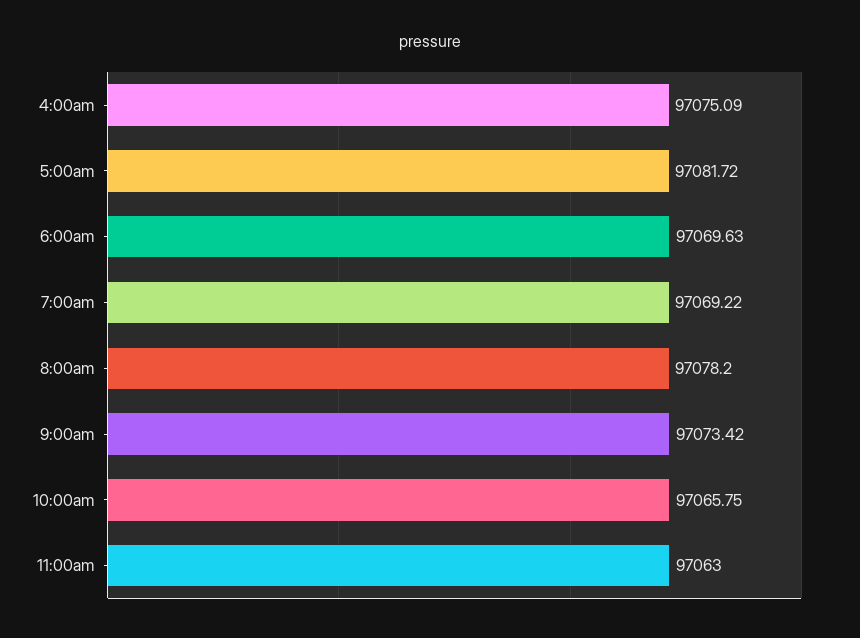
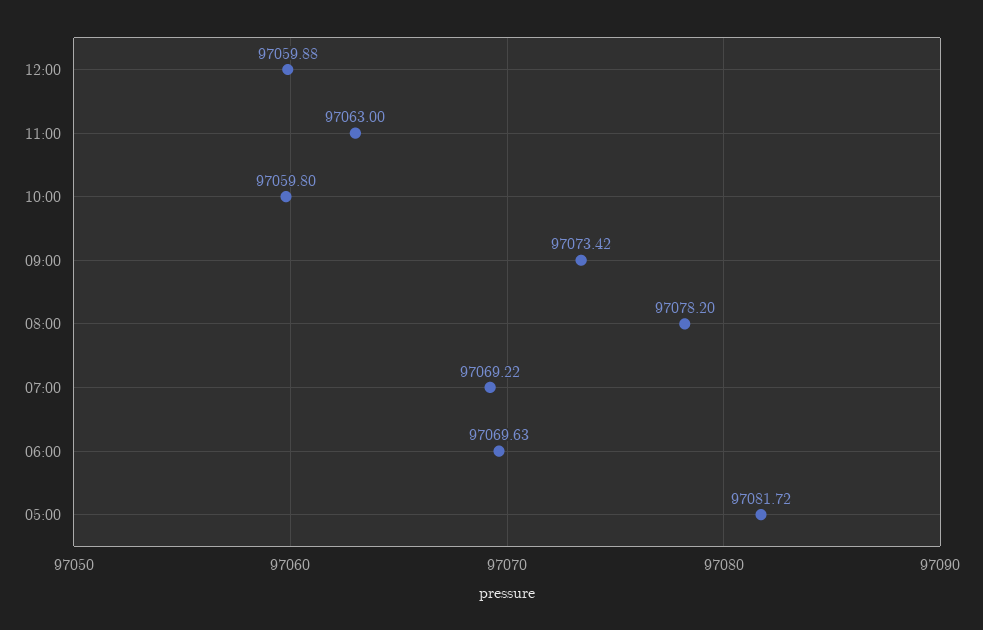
4:00am: 97075.09 -> none
10:00am: 97065.75 -> 97059.8
12:00: none -> 97059.88

